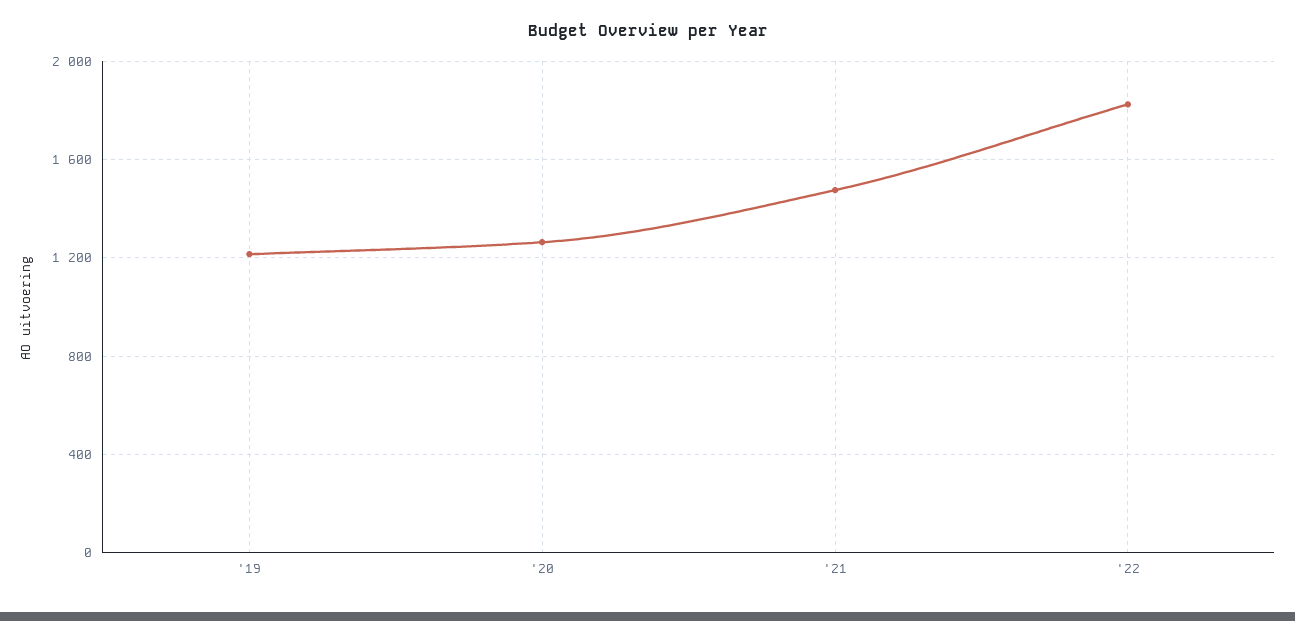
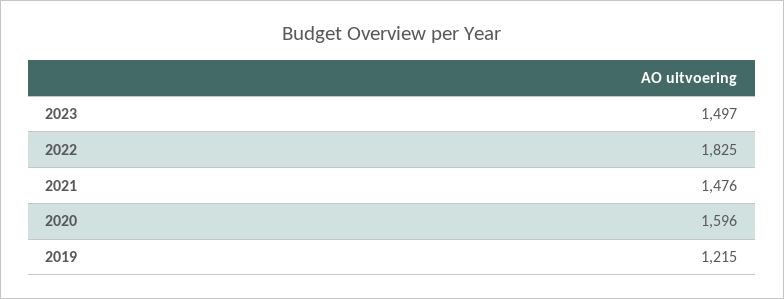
'20: 1250 -> 1596
2023: none -> 1497

